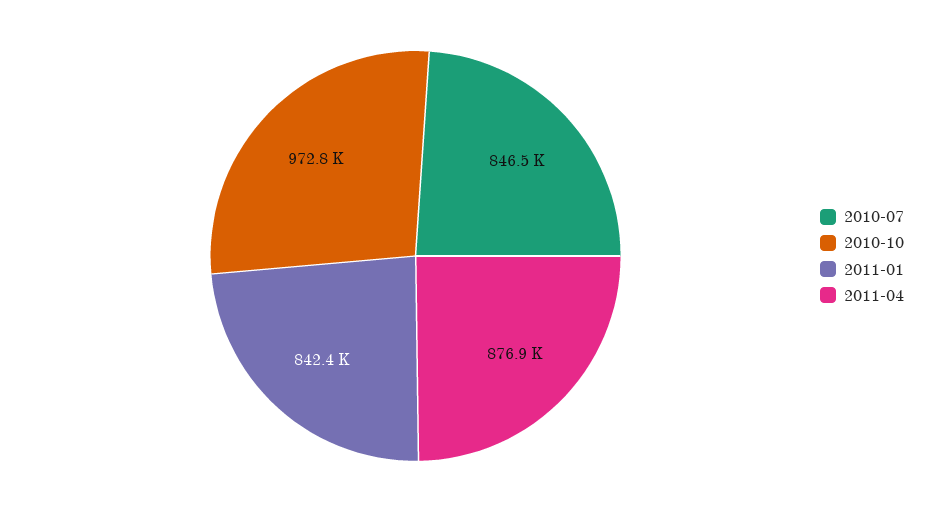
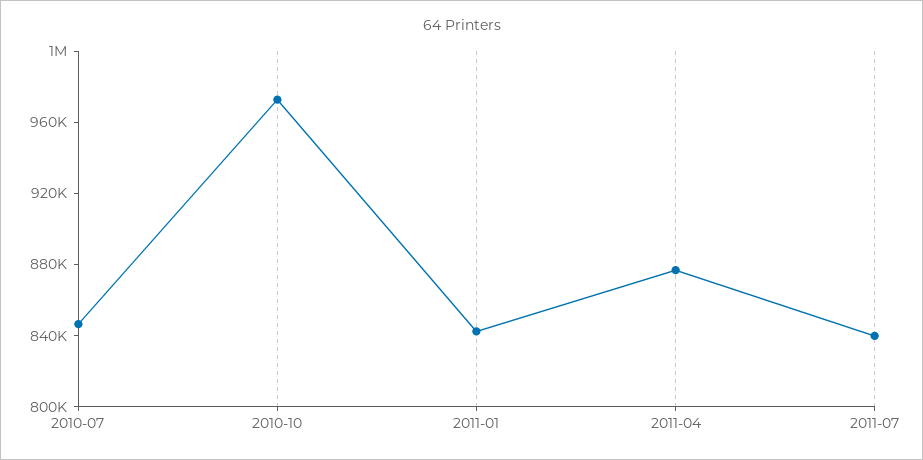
2011-07: none -> 840000

